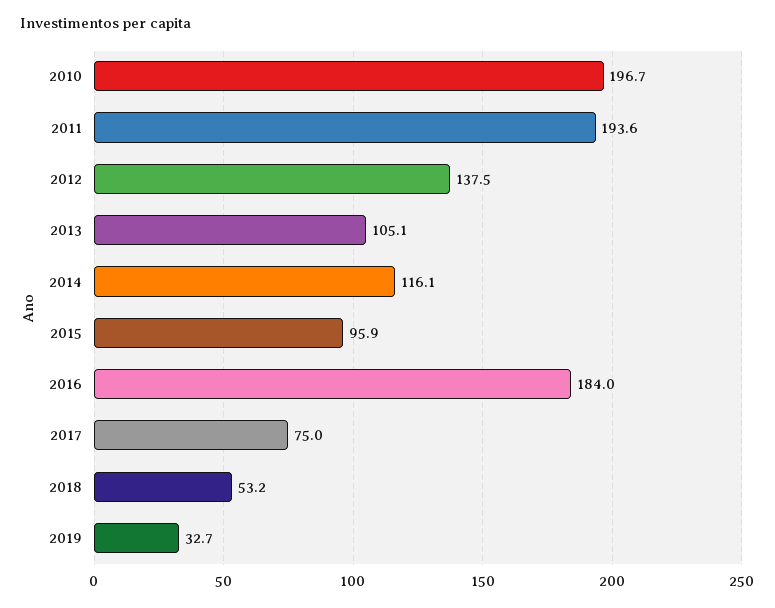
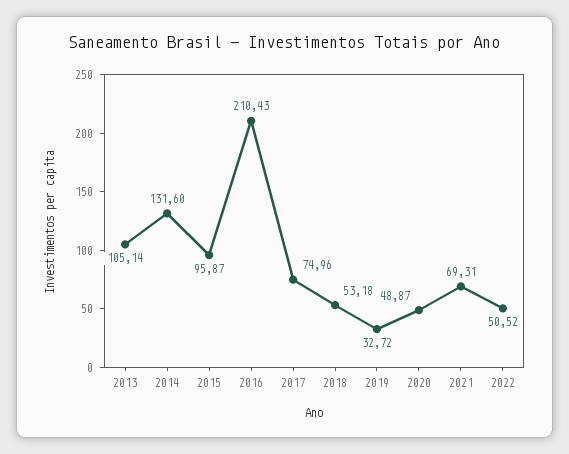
2010: 196.7 -> none
2011: 193.6 -> none
2012: 137.5 -> none
2014: 116.1 -> 131.6
2016: 184 -> 210.43
2020: none -> 48.87
2021: none -> 69.31
2022: none -> 50.52

